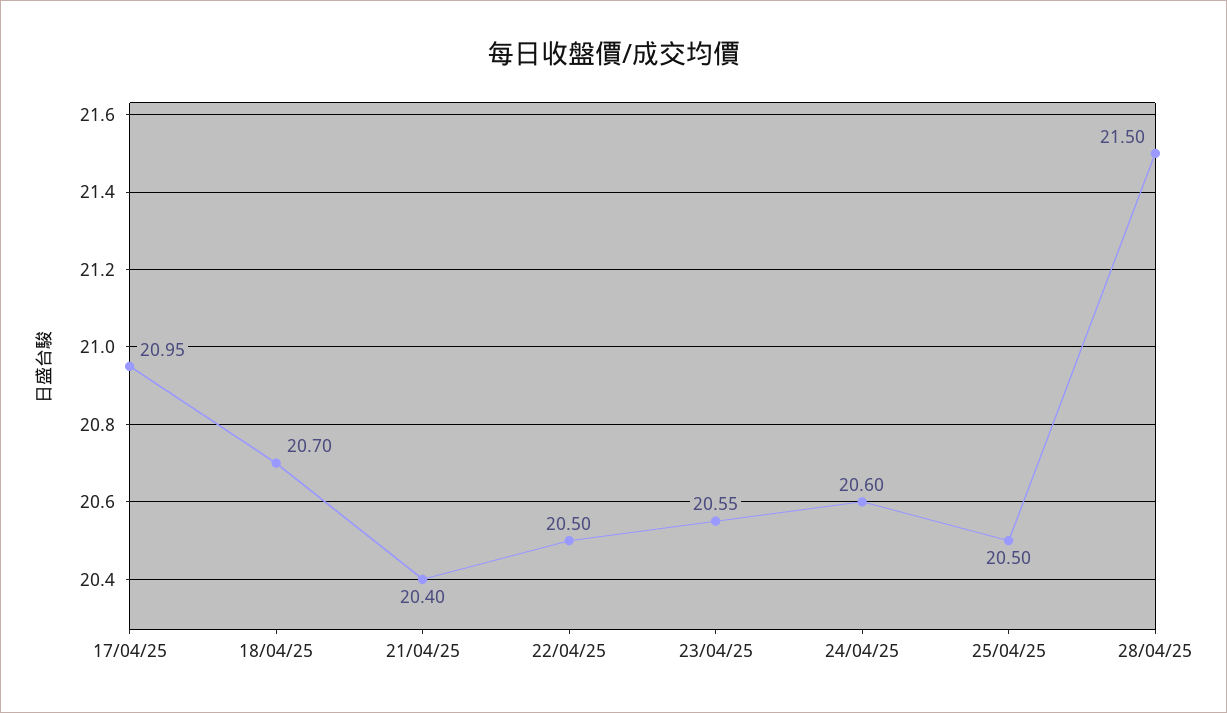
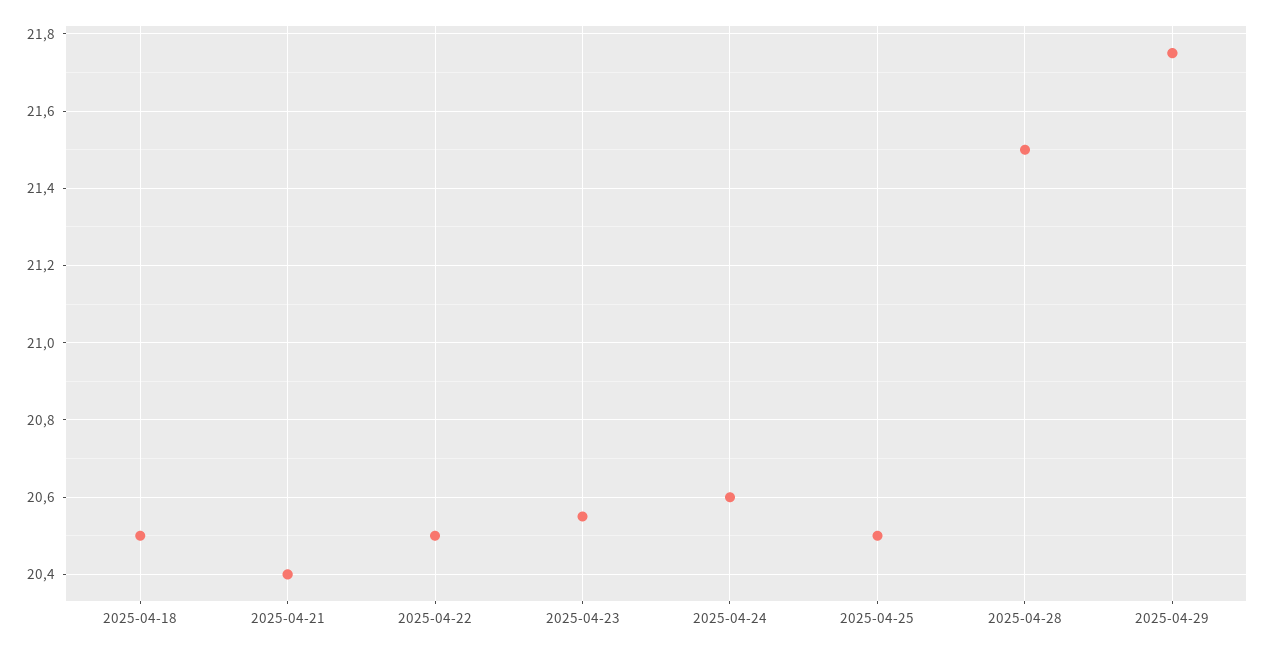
17/04/25: 20.95 -> none
18/04/25: 20.7 -> 20.5
2025-04-29: none -> 21.75

